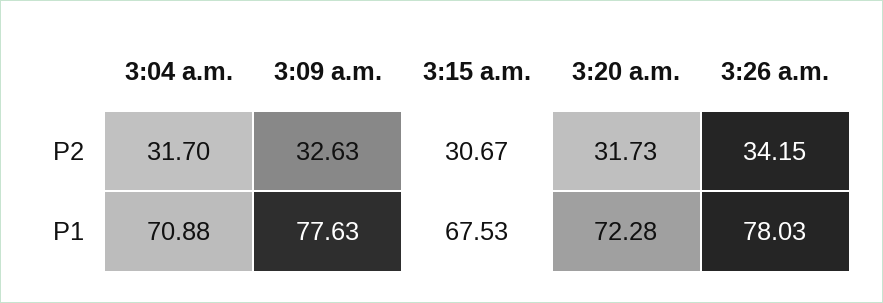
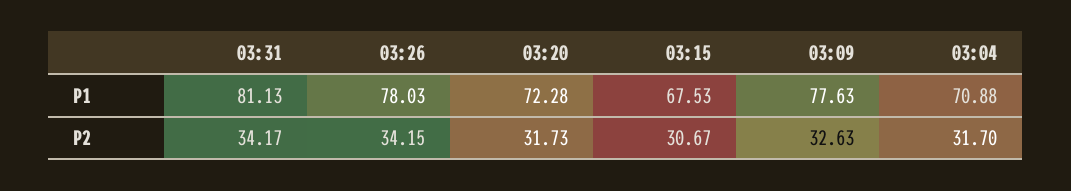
03:31, P1: none -> 81.13
03:31, P2: none -> 34.17

